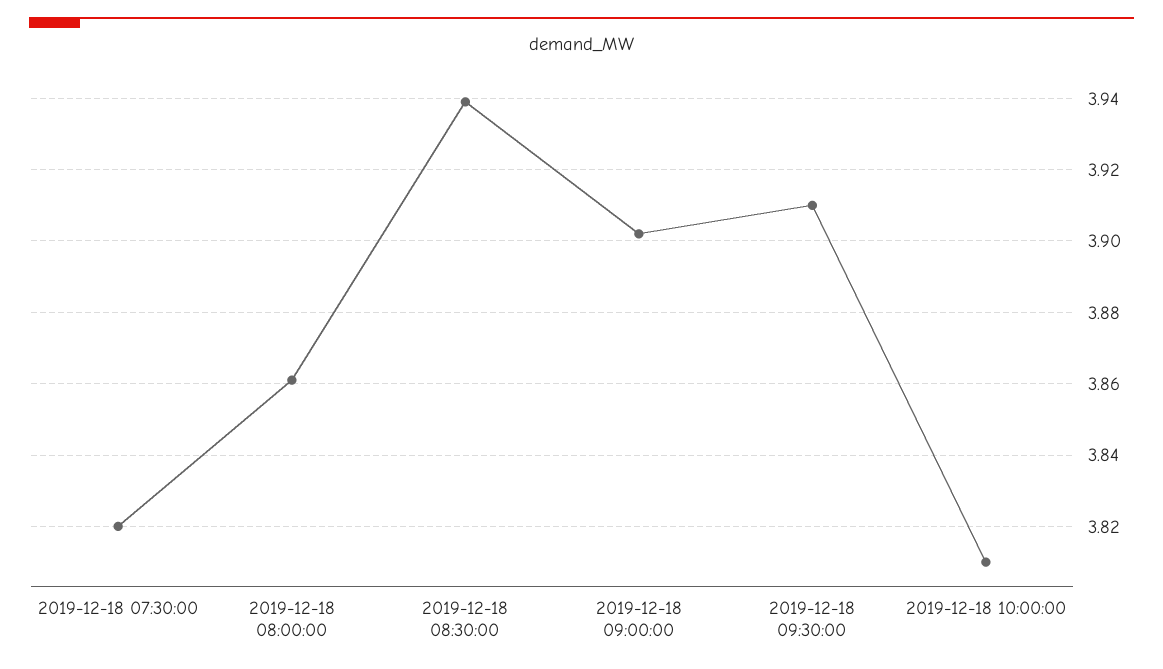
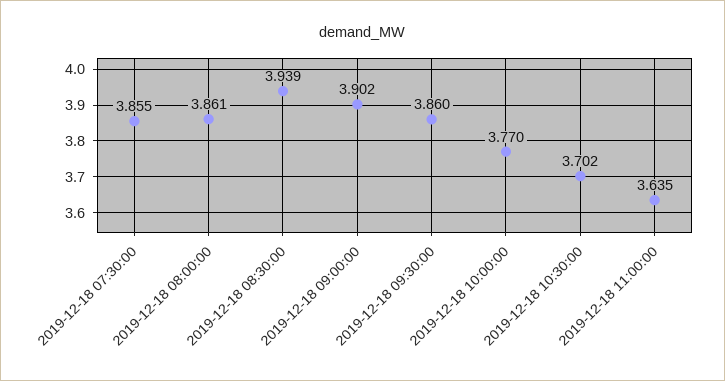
2019-12-18 07:30:00: 3.82 -> 3.855
2019-12-18 09:30:00: 3.91 -> 3.86
2019-12-18 10:00:00: 3.81 -> 3.77
2019-12-18 10:30:00: none -> 3.702
2019-12-18 11:00:00: none -> 3.635

